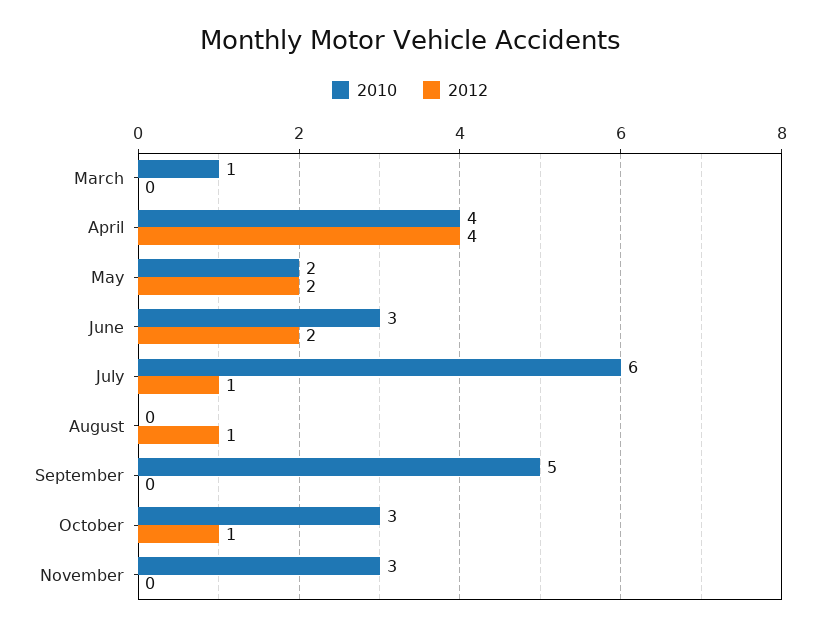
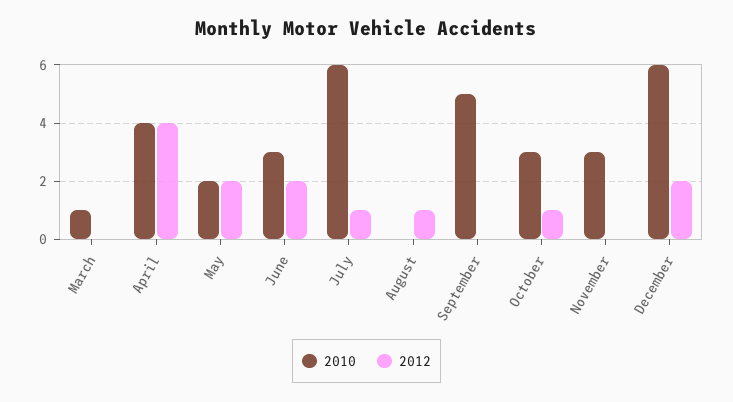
2010, December: none -> 6
2012, December: none -> 2

